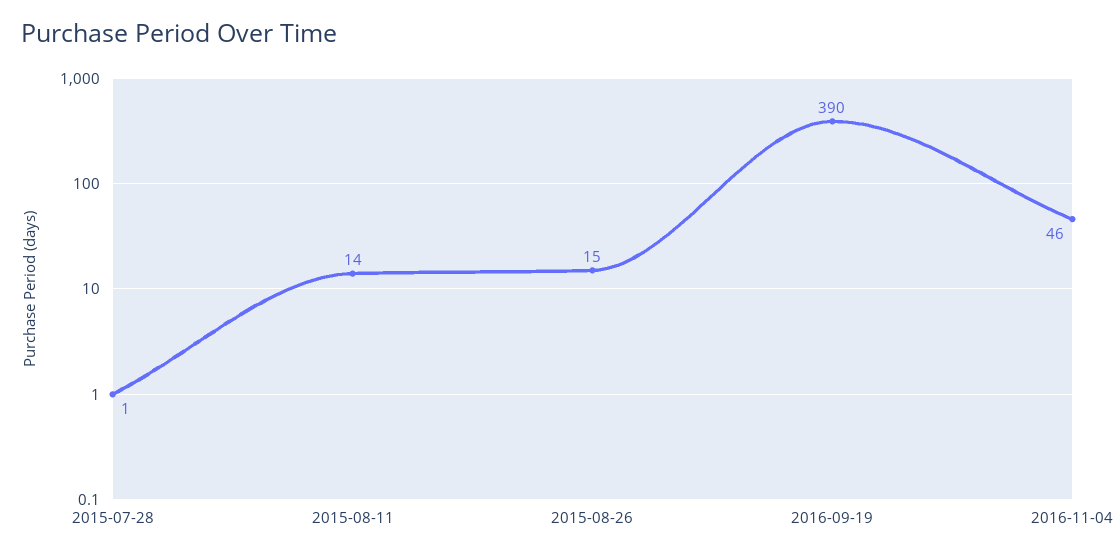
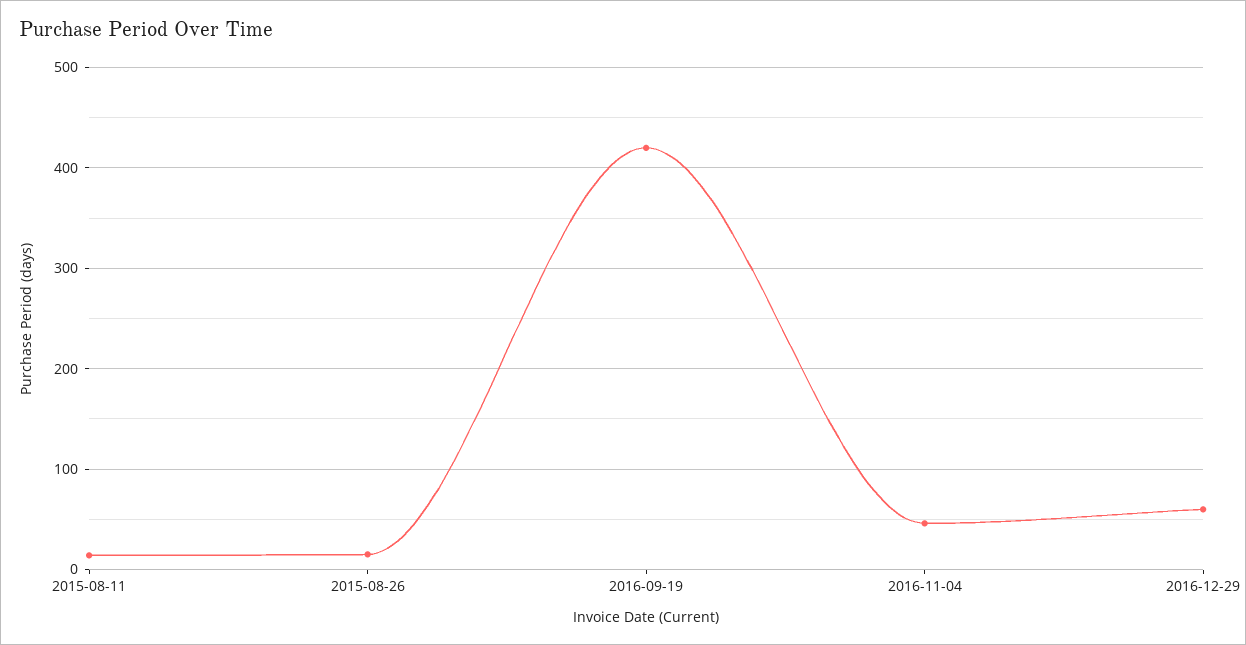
2015-07-28: 1 -> none
2016-09-19: 390 -> 420
2016-12-29: none -> 60

